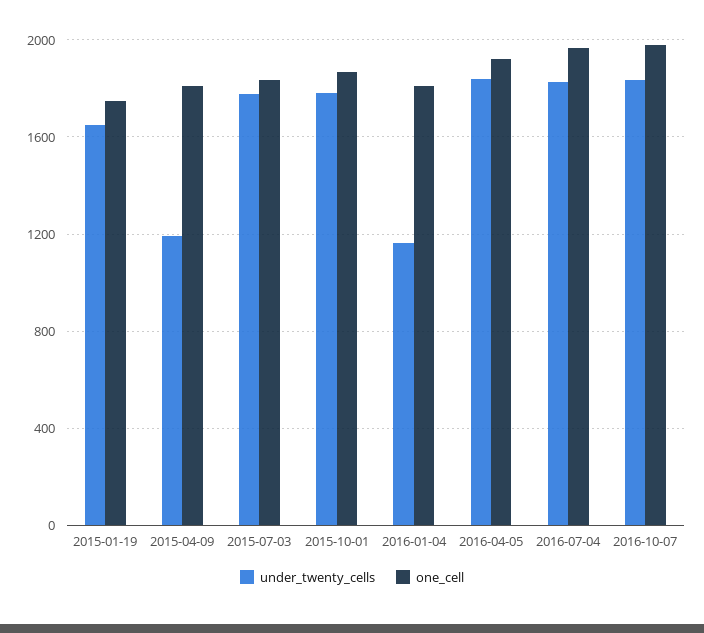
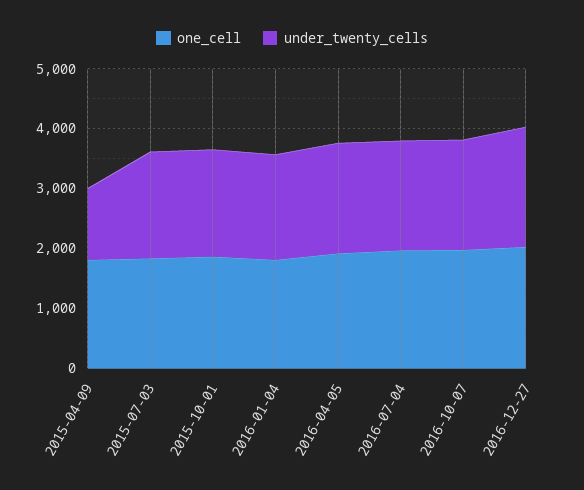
under_twenty_cells, 2015-01-19: 1650 -> none
one_cell, 2015-01-19: 1750 -> none
under_twenty_cells, 2016-01-04: 1150 -> 1800
one_cell, 2016-12-27: none -> 2000
under_twenty_cells, 2016-12-27: none -> 2000

